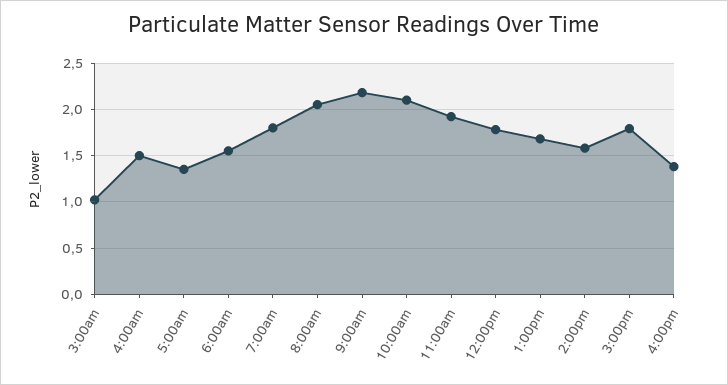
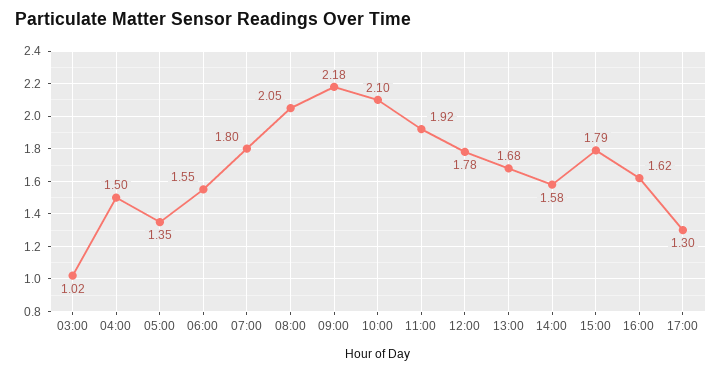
4:00pm: 1.4 -> 1.62
17:00: none -> 1.3

